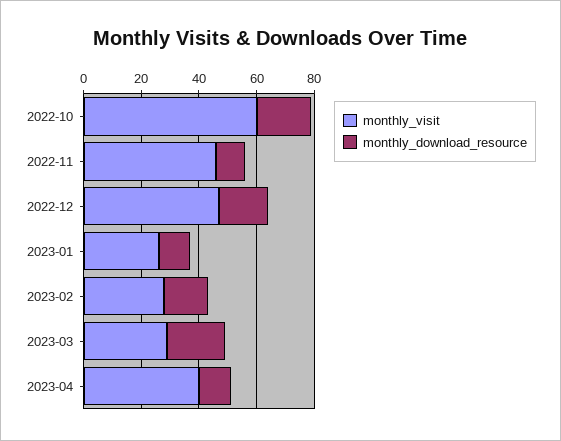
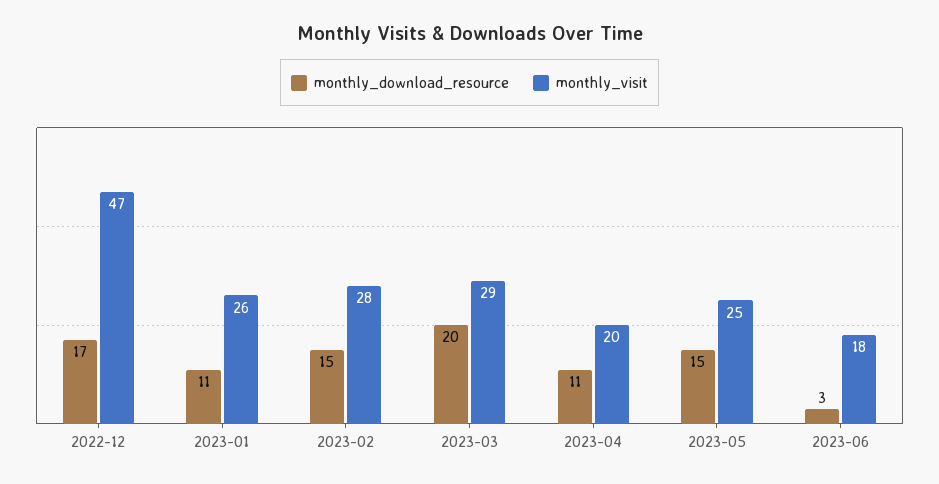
monthly_visit, 2022-10: 60 -> none
monthly_download_resource, 2022-10: 20 -> none
monthly_visit, 2022-11: 45 -> none
monthly_download_resource, 2022-11: 10 -> none
monthly_visit, 2023-04: 40 -> 20
monthly_download_resource, 2023-05: none -> 15
monthly_visit, 2023-05: none -> 25
monthly_download_resource, 2023-06: none -> 3
monthly_visit, 2023-06: none -> 18

